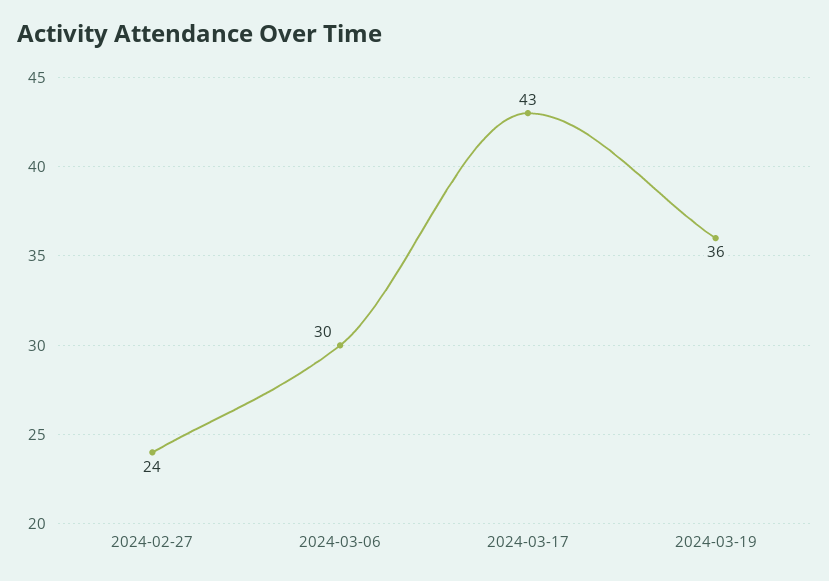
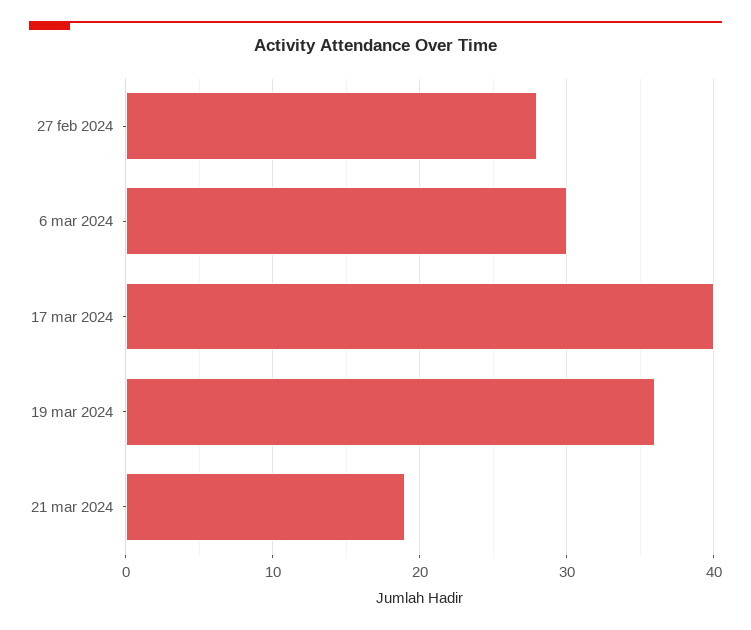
2024-02-27: 24 -> 28
2024-03-17: 43 -> 40
21 mar 2024: none -> 19

